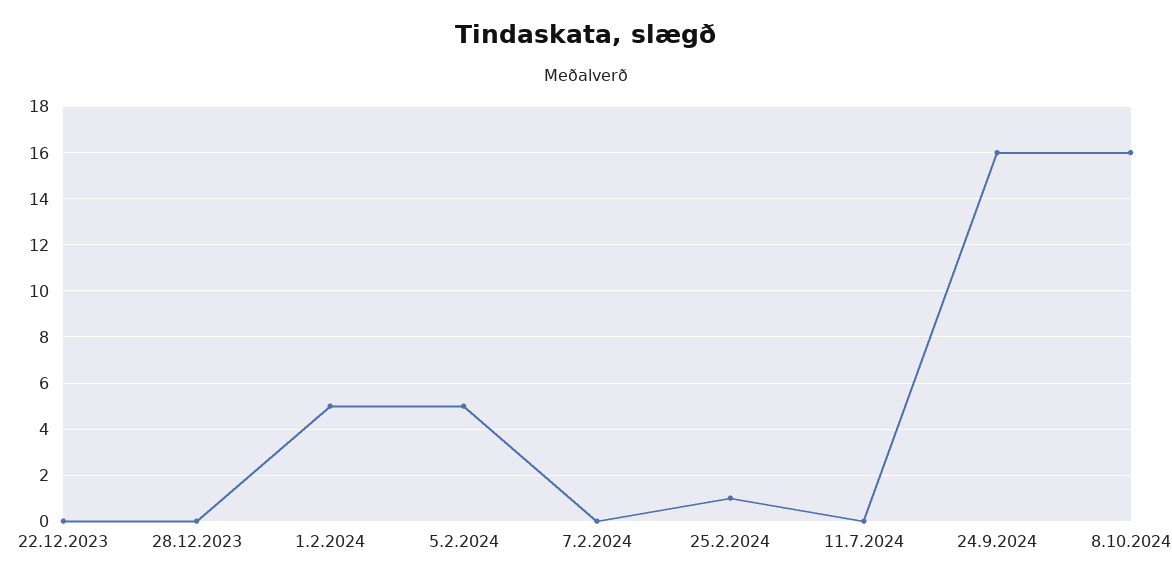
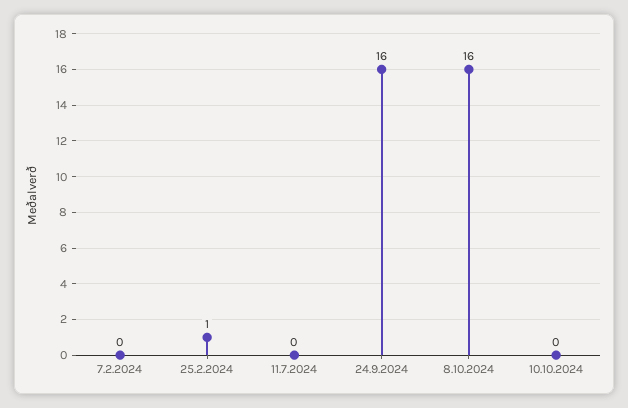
22.12.2023: 0 -> none
28.12.2023: 0 -> none
1.2.2024: 5 -> none
5.2.2024: 5 -> none
10.10.2024: none -> 0

